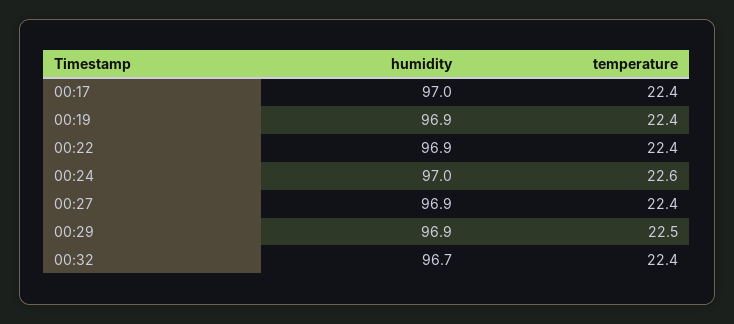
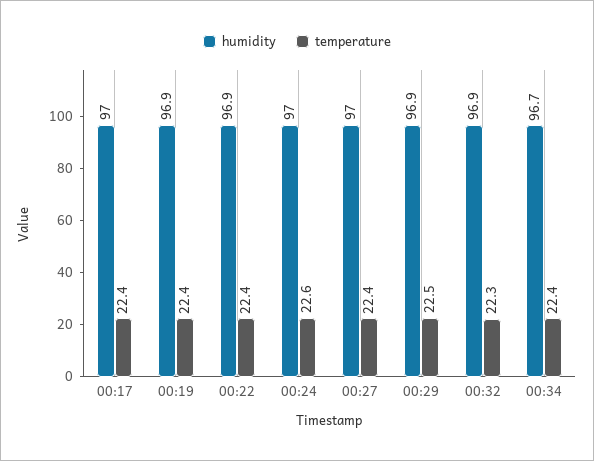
humidity, 00:27: 96.9 -> 97
humidity, 00:32: 96.7 -> 96.9
temperature, 00:32: 22.4 -> 22.3
humidity, 00:34: none -> 96.7
temperature, 00:34: none -> 22.4

